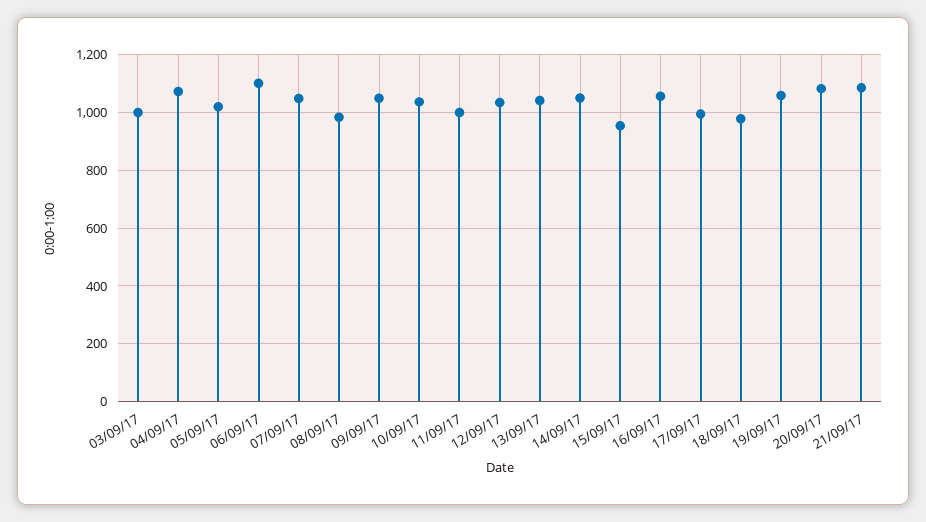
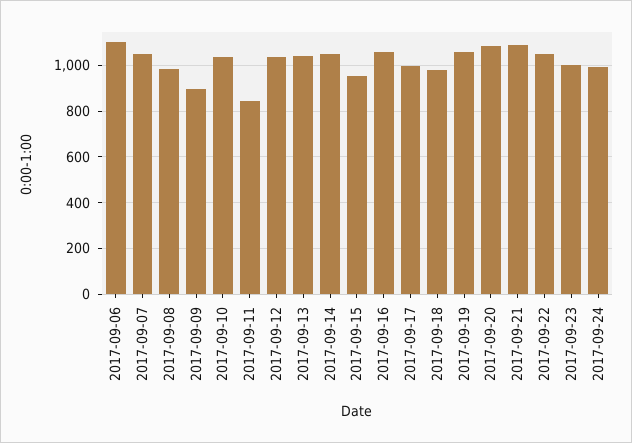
03/09/17: 1000 -> none
04/09/17: 1075 -> none
05/09/17: 1025 -> none
09/09/17: 1050 -> 900
11/09/17: 1000 -> 850
2017-09-22: none -> 1050
2017-09-23: none -> 1000
2017-09-24: none -> 1000

